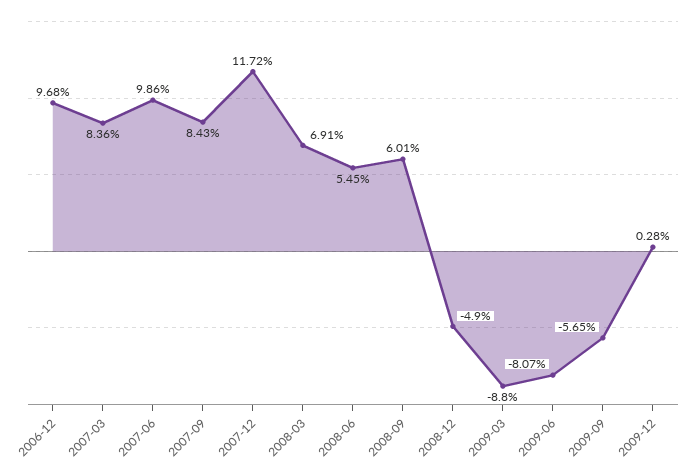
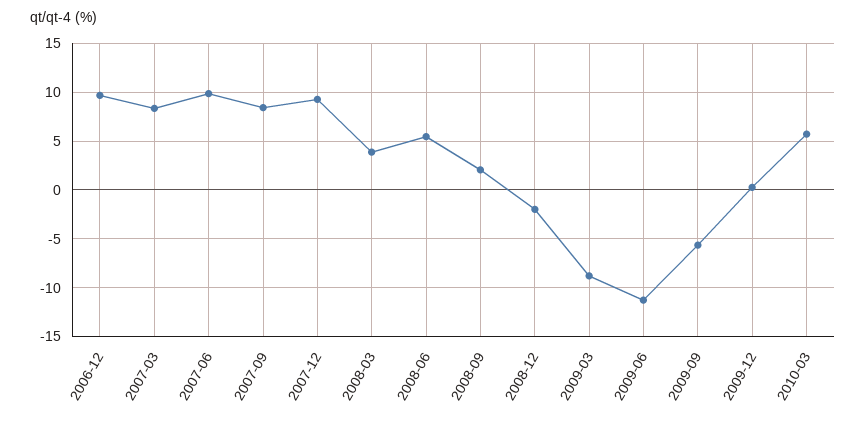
2007-12: 11.72 -> 9
2008-03: 6.91 -> 4
2008-09: 6.01 -> 2
2008-12: -4.9 -> -2
2009-06: -8.07 -> -11
2010-03: none -> 6

